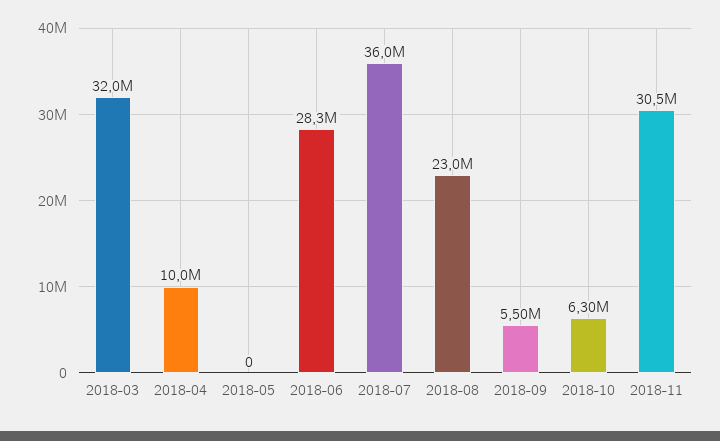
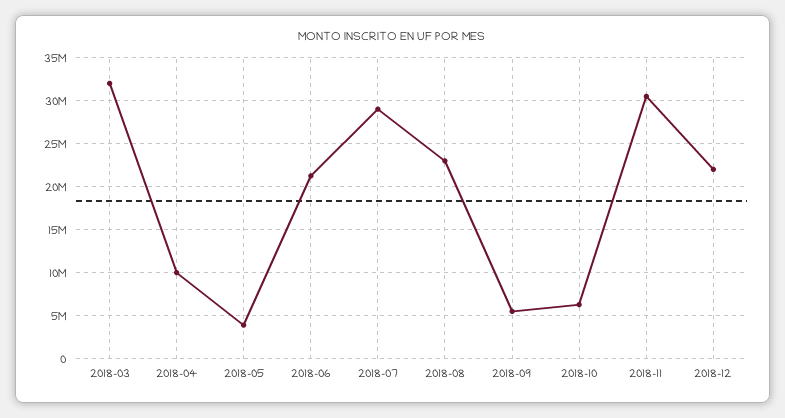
2018-05: 0 -> 4000000
2018-06: 28300000 -> 21000000
2018-07: 36000000 -> 29000000
2018-12: none -> 22000000

